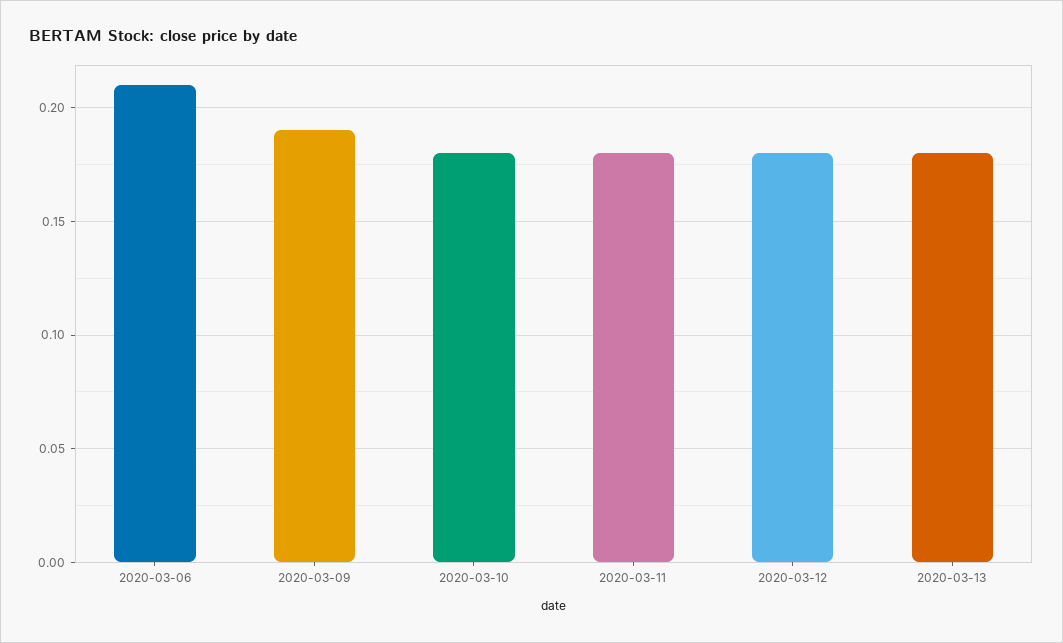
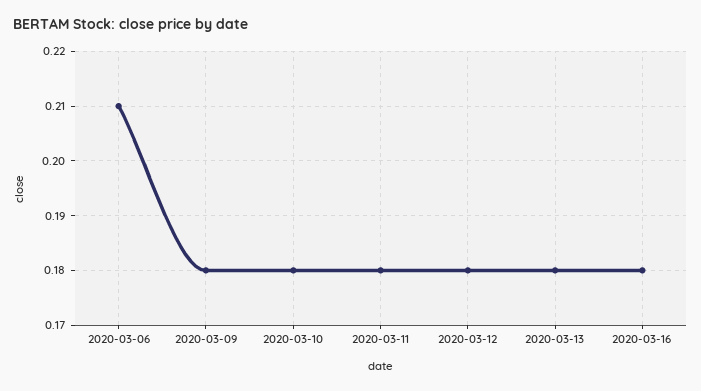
2020-03-09: 0.19 -> 0.18
2020-03-16: none -> 0.18

